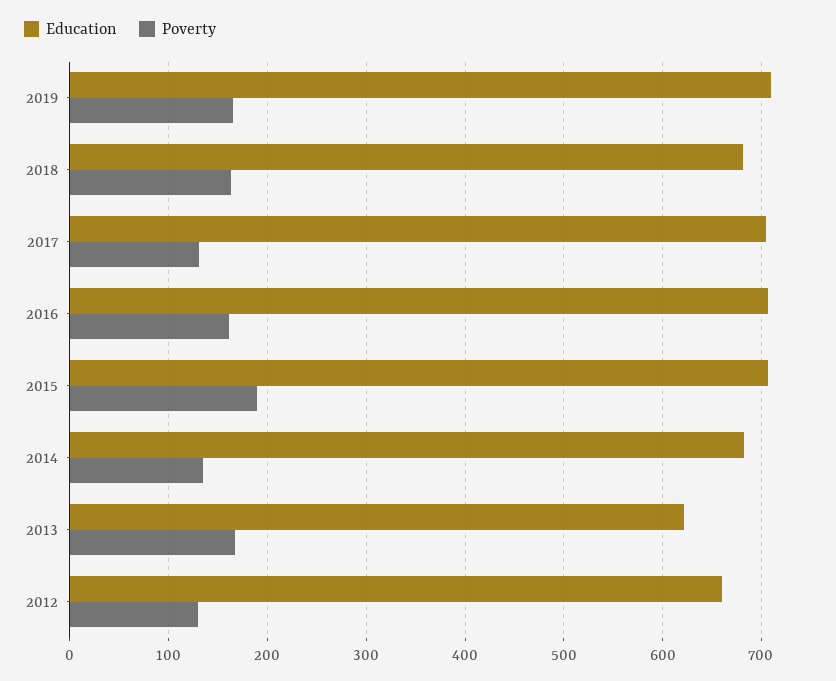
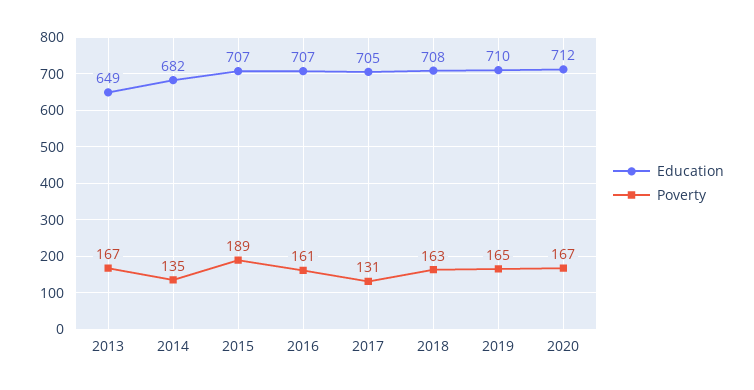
Education, 2018: 680 -> 708
Education, 2013: 620 -> 649
Education, 2012: 660 -> none
Poverty, 2012: 130 -> none
Education, 2020: none -> 712
Poverty, 2020: none -> 167

